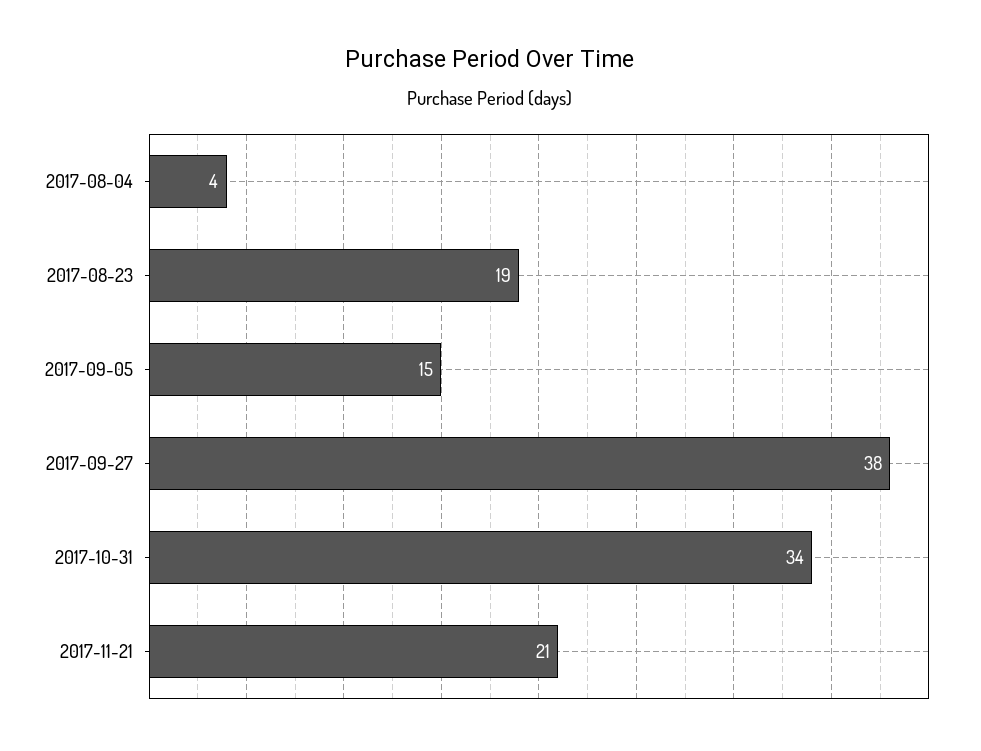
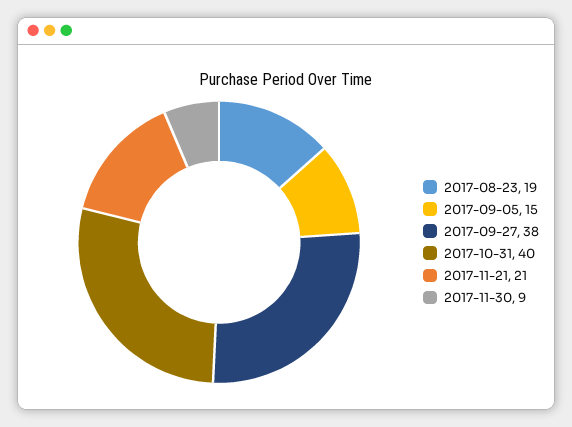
2017-08-04: 4 -> none
2017-10-31: 34 -> 40
2017-11-30: none -> 9

